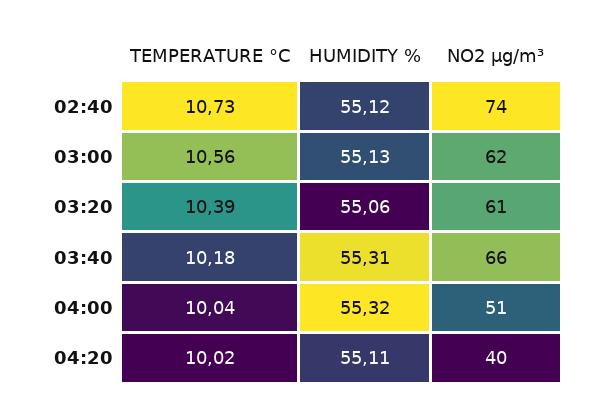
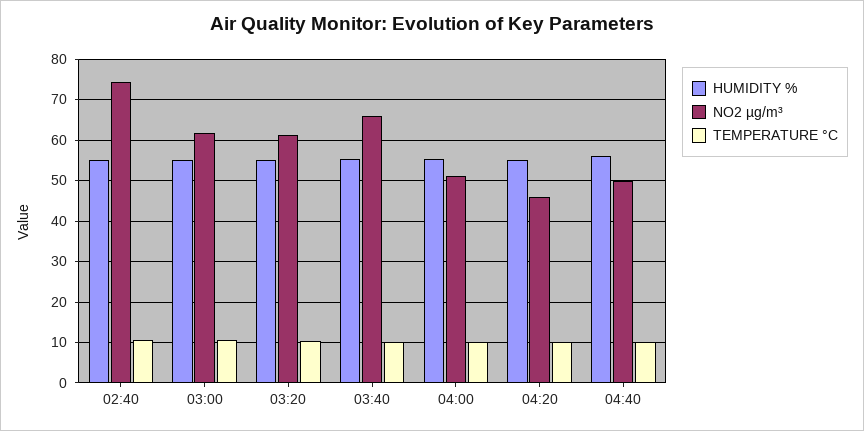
NO2 µg/m³, 04:20: 40 -> 46
HUMIDITY %, 04:40: none -> 56
NO2 µg/m³, 04:40: none -> 50
TEMPERATURE °C, 04:40: none -> 10

